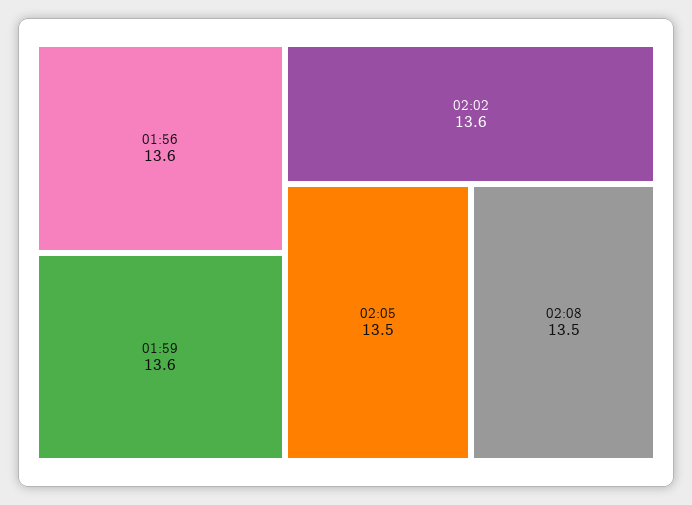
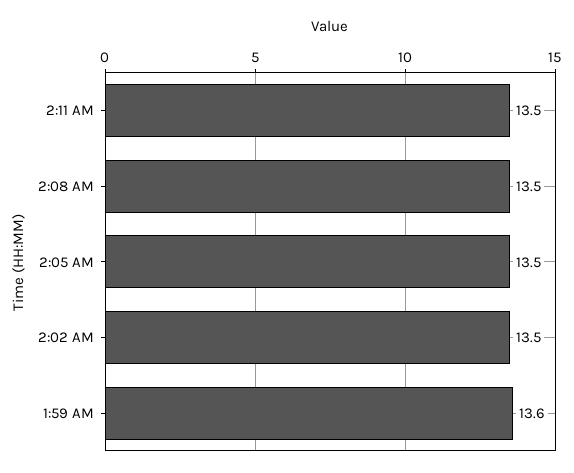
01:56: 13.6 -> none
02:02: 13.6 -> 13.5
2:11 AM: none -> 13.5

